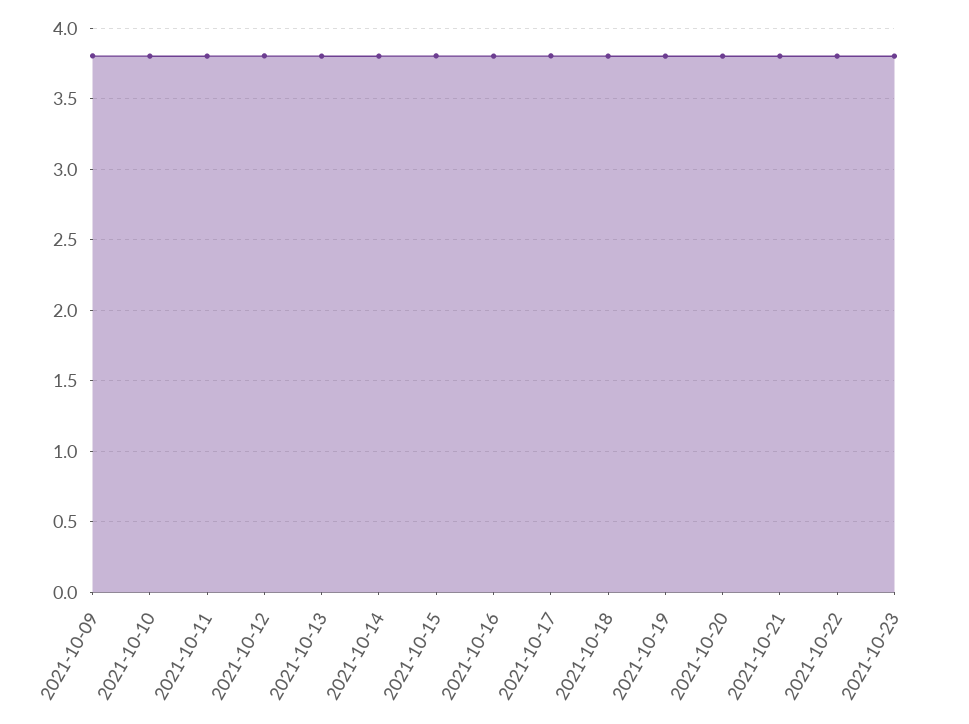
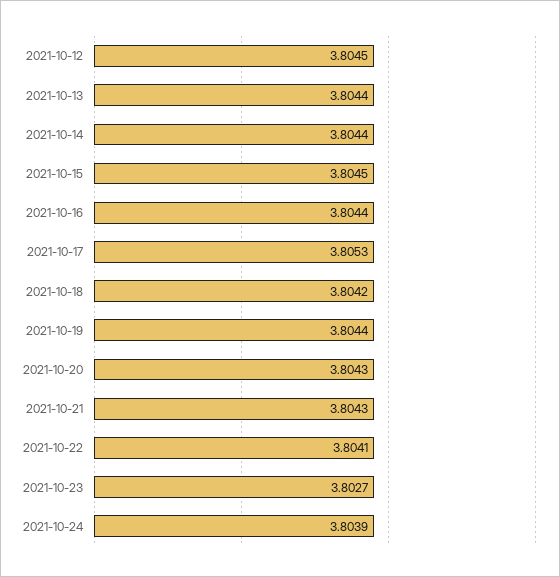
2021-10-09: 3.8 -> none
2021-10-10: 3.8 -> none
2021-10-11: 3.8 -> none
2021-10-24: none -> 3.8039

